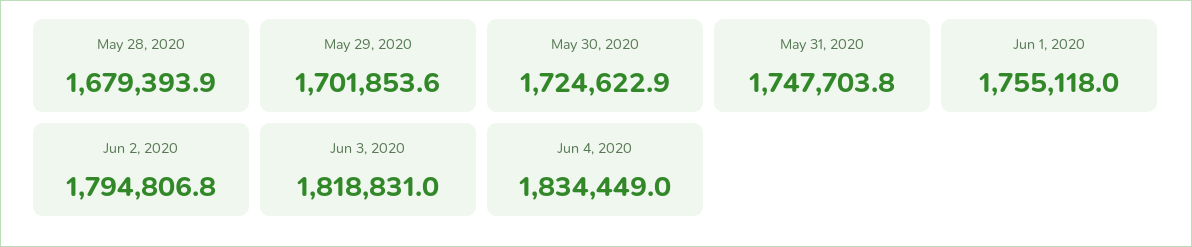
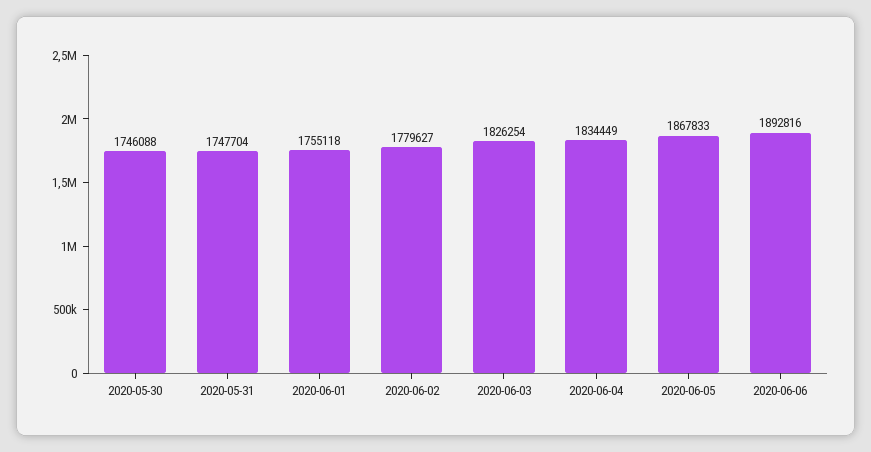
May 28, 2020: 1679393.9 -> none
May 29, 2020: 1701853.6 -> none
May 30, 2020: 1724622.9 -> 1746088
Jun 2, 2020: 1794806.8 -> 1779627
Jun 3, 2020: 1818831 -> 1826254
2020-06-05: none -> 1867833
2020-06-06: none -> 1892816

